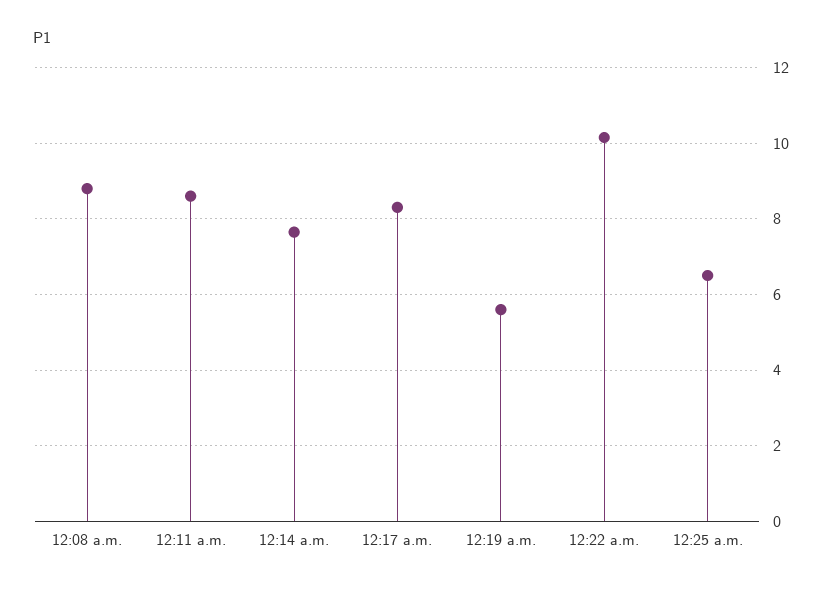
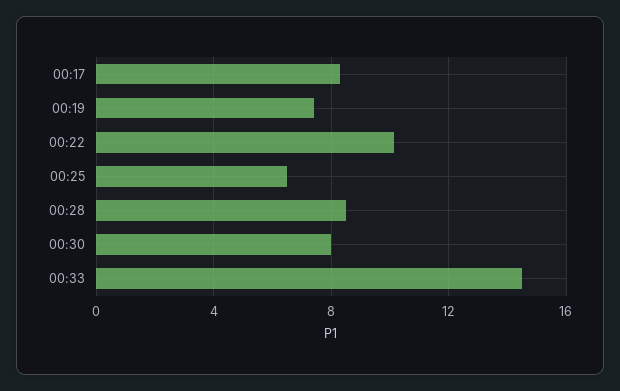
12:08 a.m.: 8.8 -> none
12:11 a.m.: 8.6 -> none
12:14 a.m.: 7.6 -> none
12:19 a.m.: 5.6 -> 7.5
00:28: none -> 8.5
00:30: none -> 8
00:33: none -> 14.5

